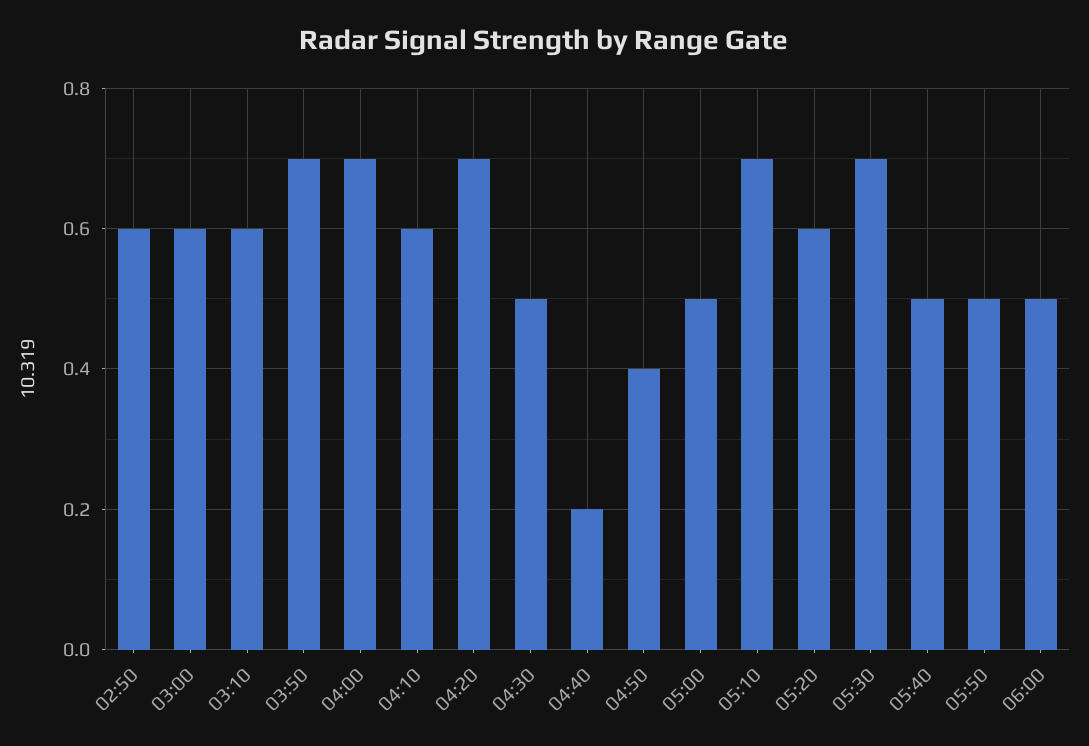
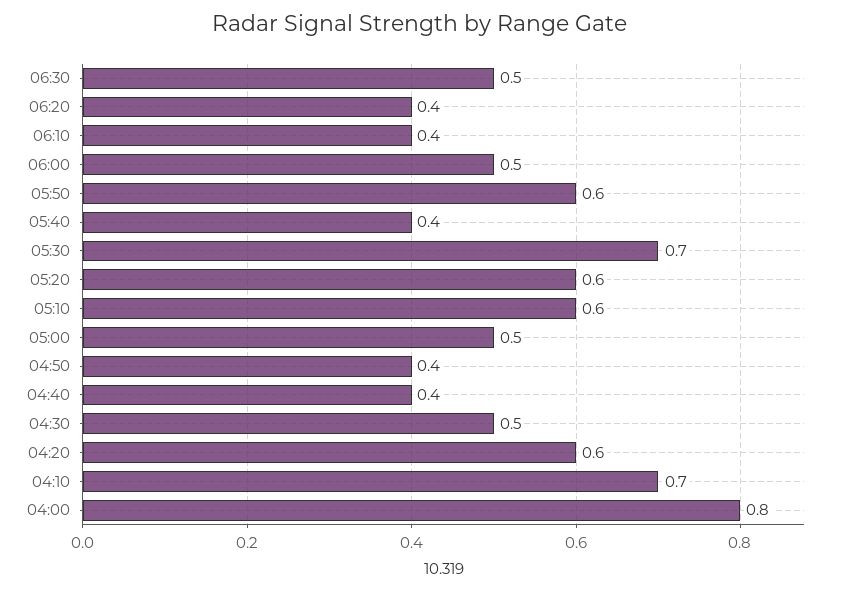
02:50: 0.6 -> none
03:00: 0.6 -> none
03:10: 0.6 -> none
03:50: 0.7 -> none
04:00: 0.7 -> 0.8
04:10: 0.6 -> 0.7
04:20: 0.7 -> 0.6
04:40: 0.2 -> 0.4
05:10: 0.7 -> 0.6
05:40: 0.5 -> 0.4
05:50: 0.5 -> 0.6
06:30: none -> 0.5
06:20: none -> 0.4
06:10: none -> 0.4

